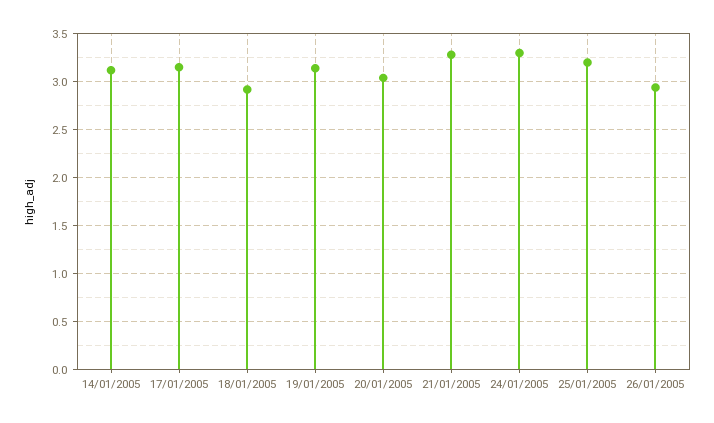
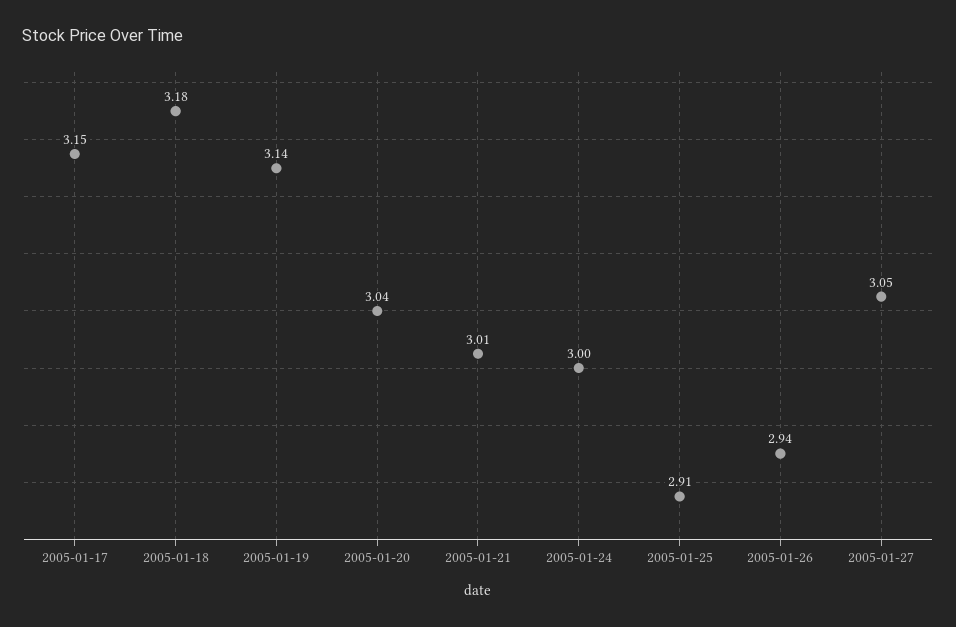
14/01/2005: 3.1 -> none
18/01/2005: 2.9 -> 3.18
21/01/2005: 3.3 -> 3.01
24/01/2005: 3.3 -> 3
25/01/2005: 3.2 -> 2.91
2005-01-27: none -> 3.05

